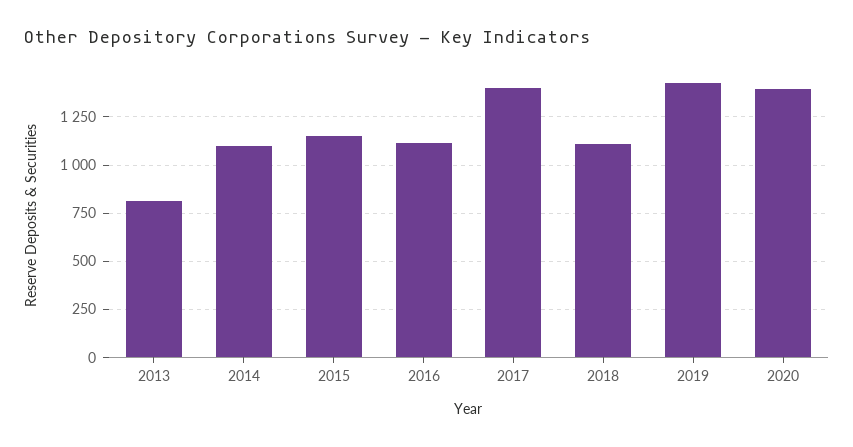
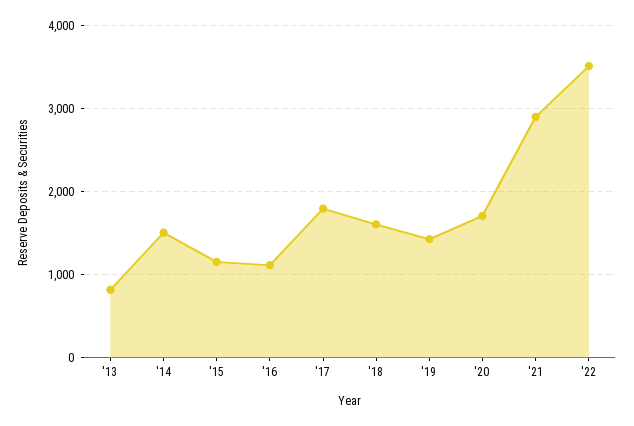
2014: 1100 -> 1500
2017: 1400 -> 1800
2018: 1100 -> 1600
2020: 1400 -> 1700
'21: none -> 2900
'22: none -> 3500

